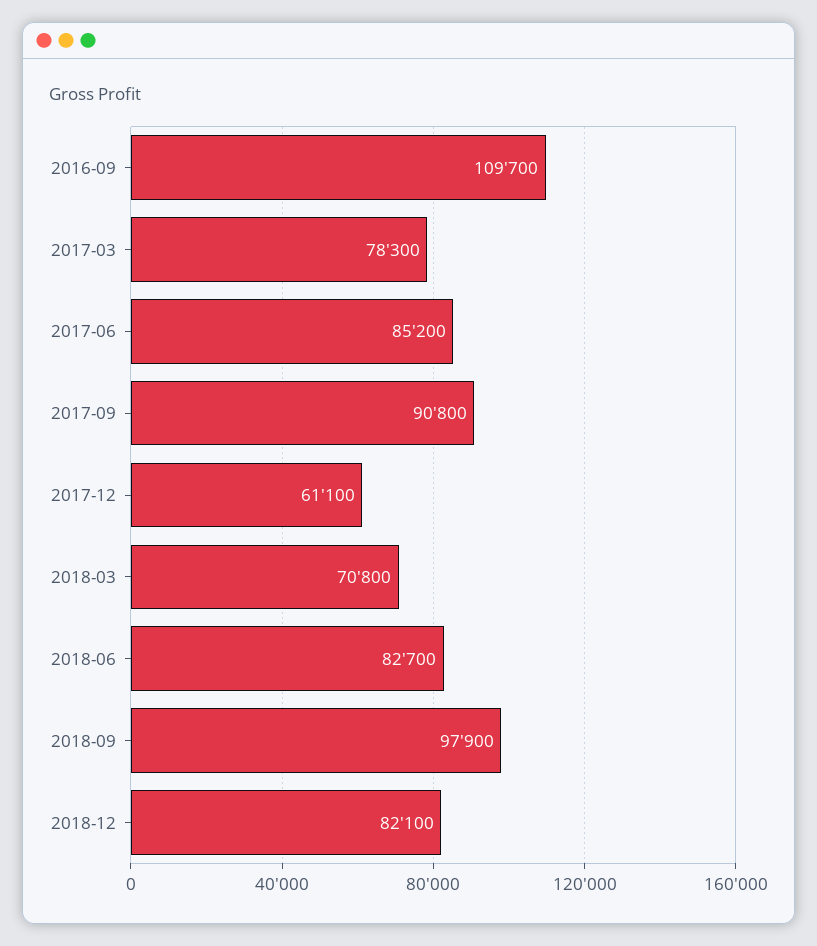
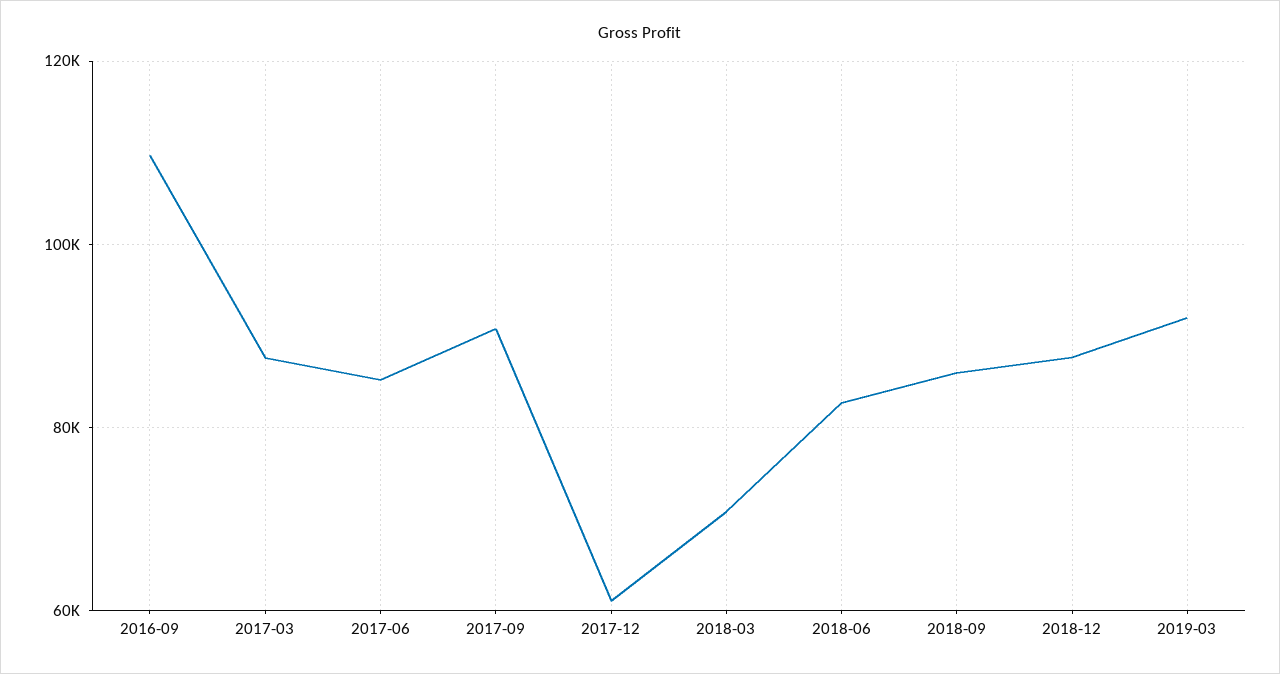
2017-03: 78300 -> 88000
2018-09: 97900 -> 86000
2018-12: 82100 -> 88000
2019-03: none -> 92000

